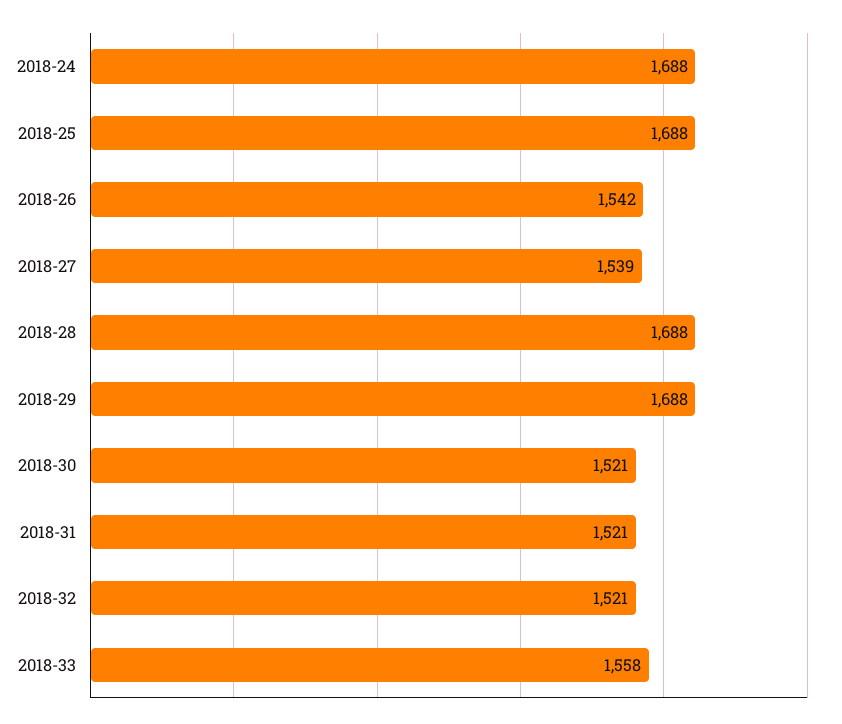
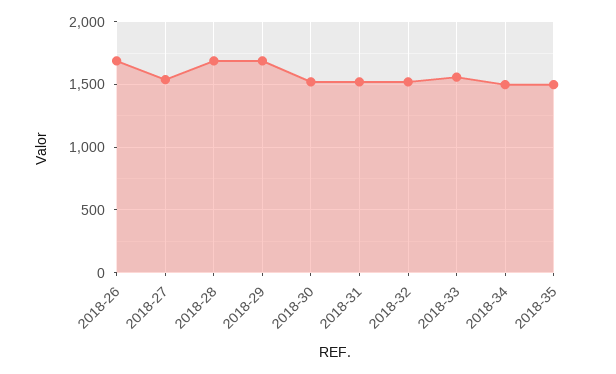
2018-24: 1688 -> none
2018-25: 1688 -> none
2018-26: 1542 -> 1700
2018-34: none -> 1500
2018-35: none -> 1500

